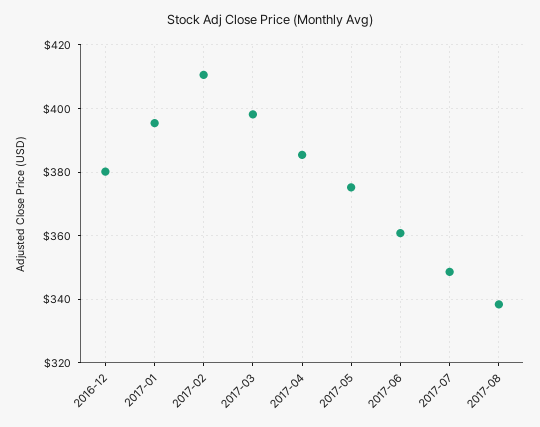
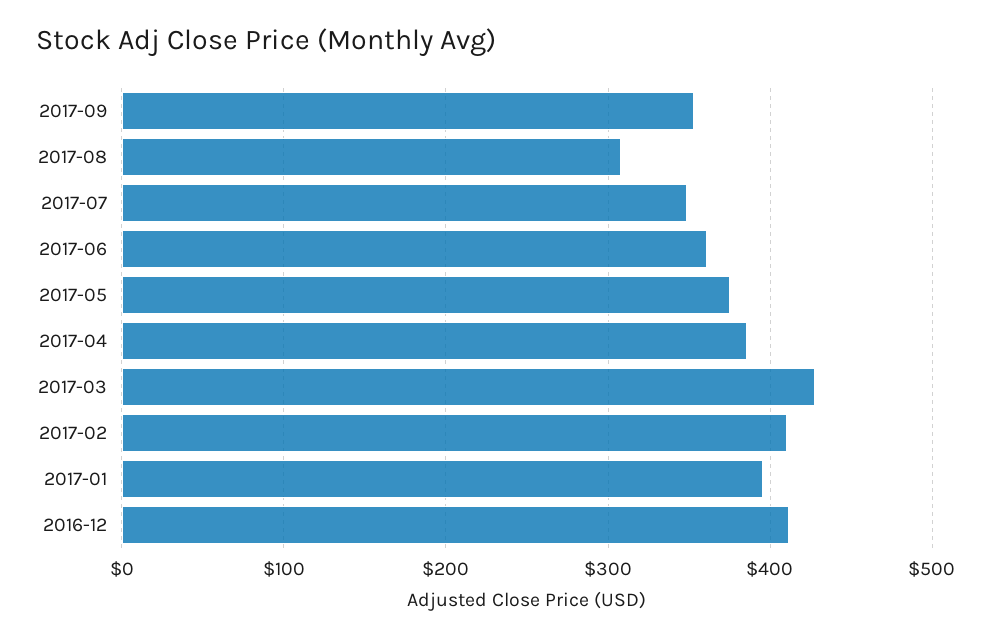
2016-12: 380 -> 410
2017-03: 398 -> 430
2017-08: 338 -> 310
2017-09: none -> 350

